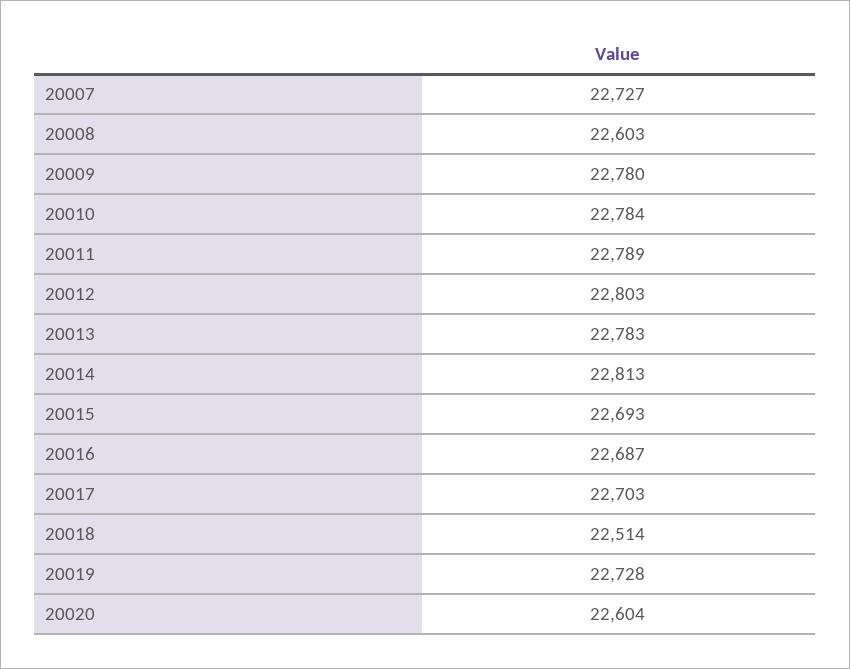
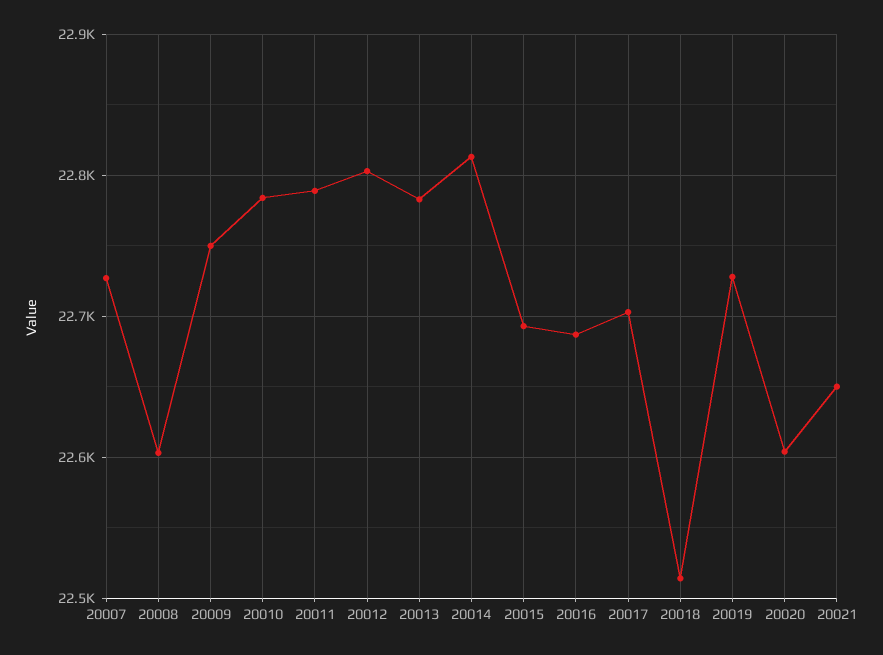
20009: 22780 -> 22750
20021: none -> 22650

